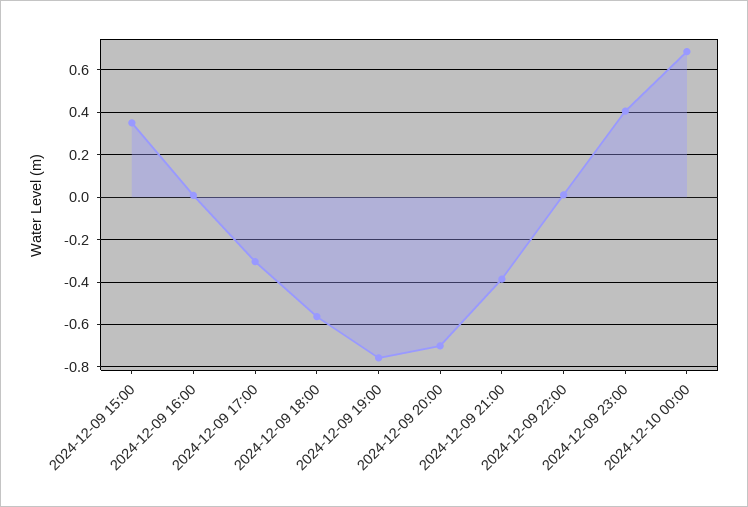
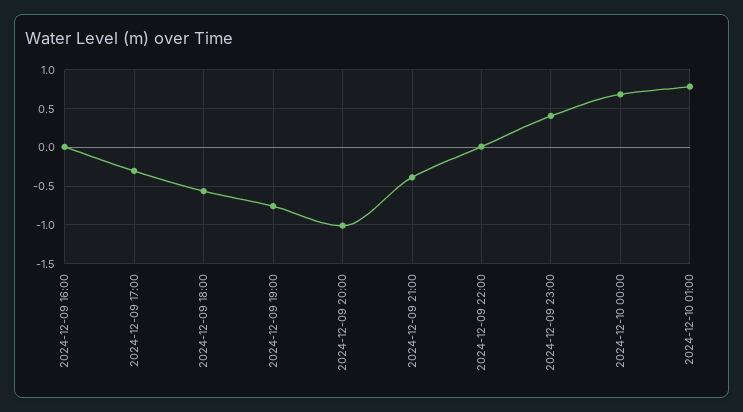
2024-12-09 15:00: 0.35 -> none
2024-12-09 20:00: -0.7 -> -1
2024-12-10 01:00: none -> 0.8

